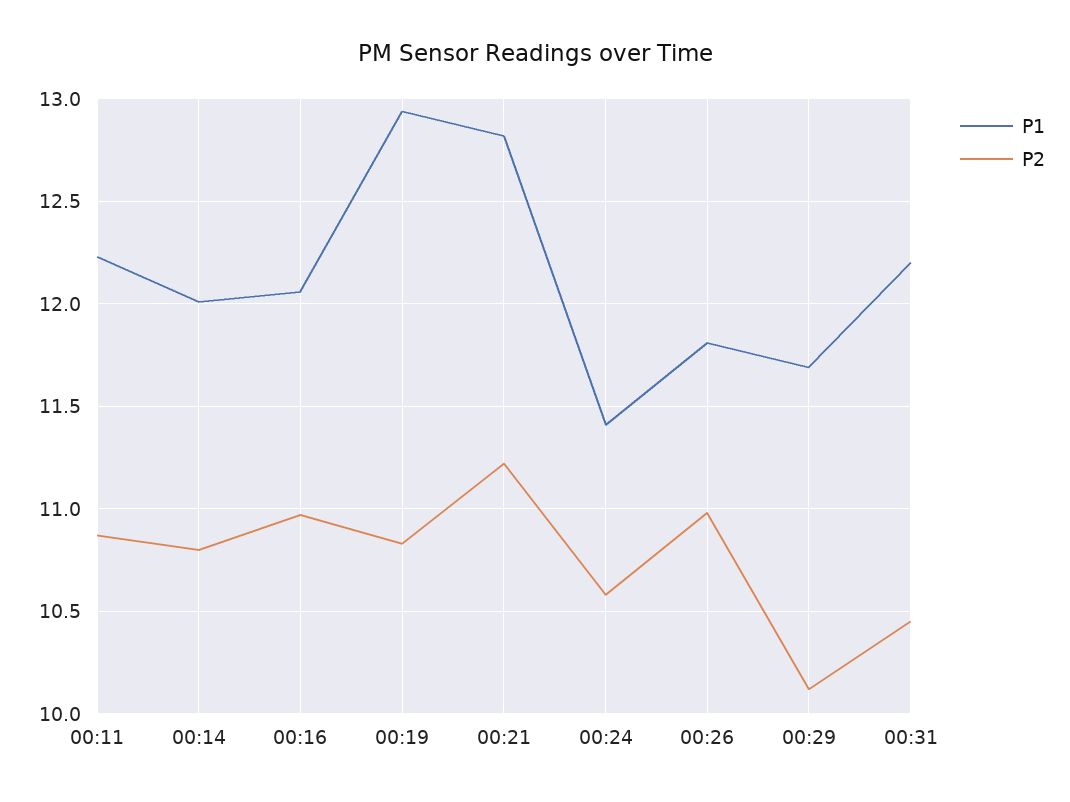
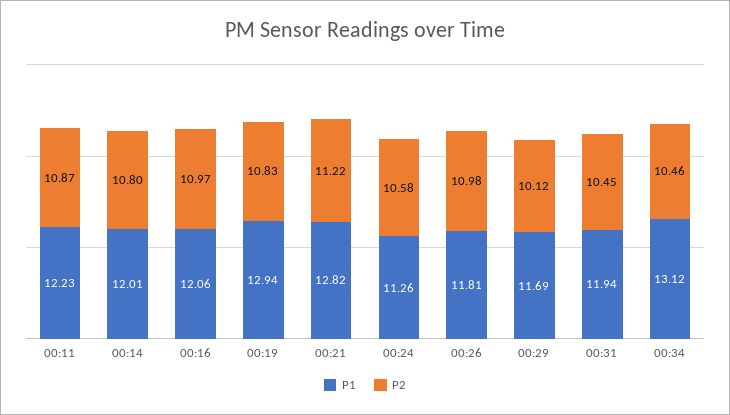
P1, 00:24: 11.4 -> 11.26
P1, 00:31: 12.2 -> 11.94
P1, 00:34: none -> 13.12
P2, 00:34: none -> 10.46

